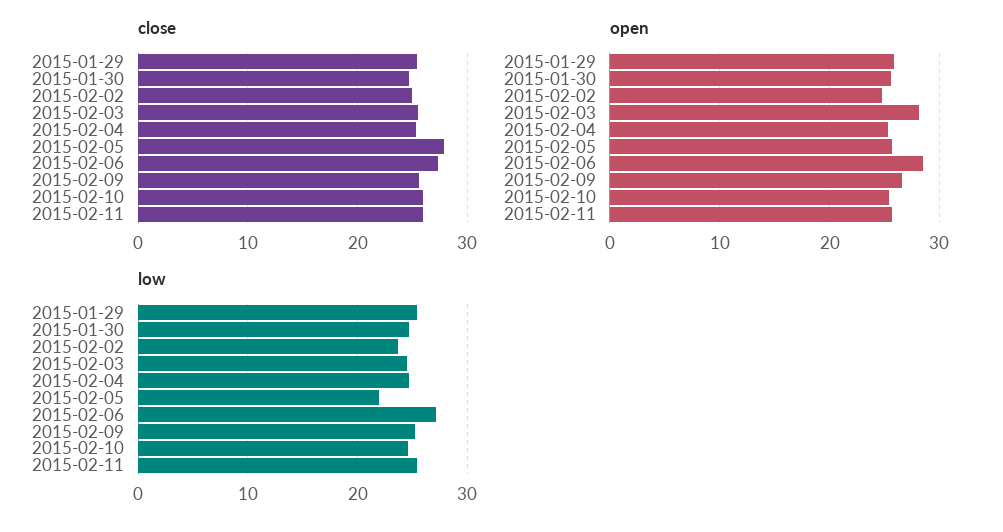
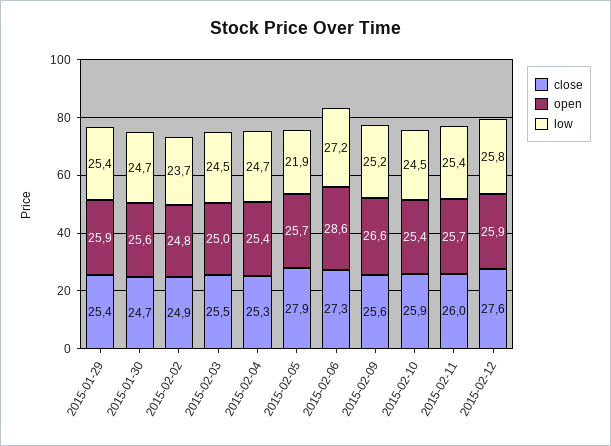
open, 2015-02-03: 28 -> 25
close, 2015-02-12: none -> 27.6
open, 2015-02-12: none -> 25.9
low, 2015-02-12: none -> 25.8

